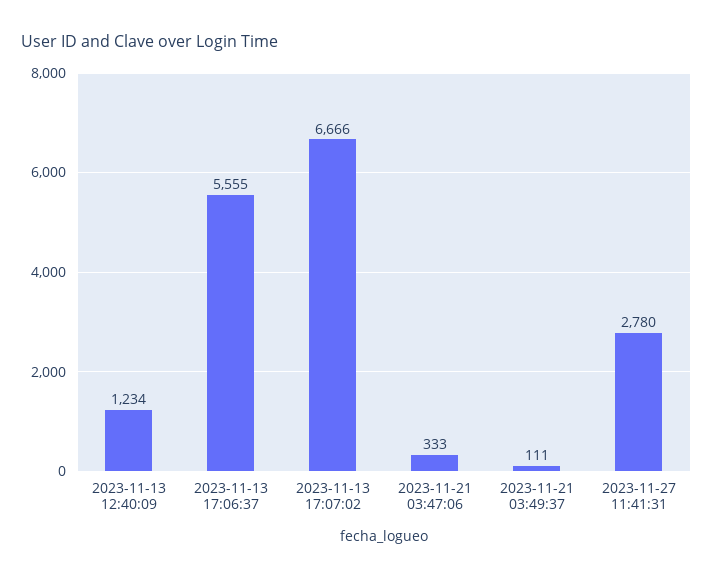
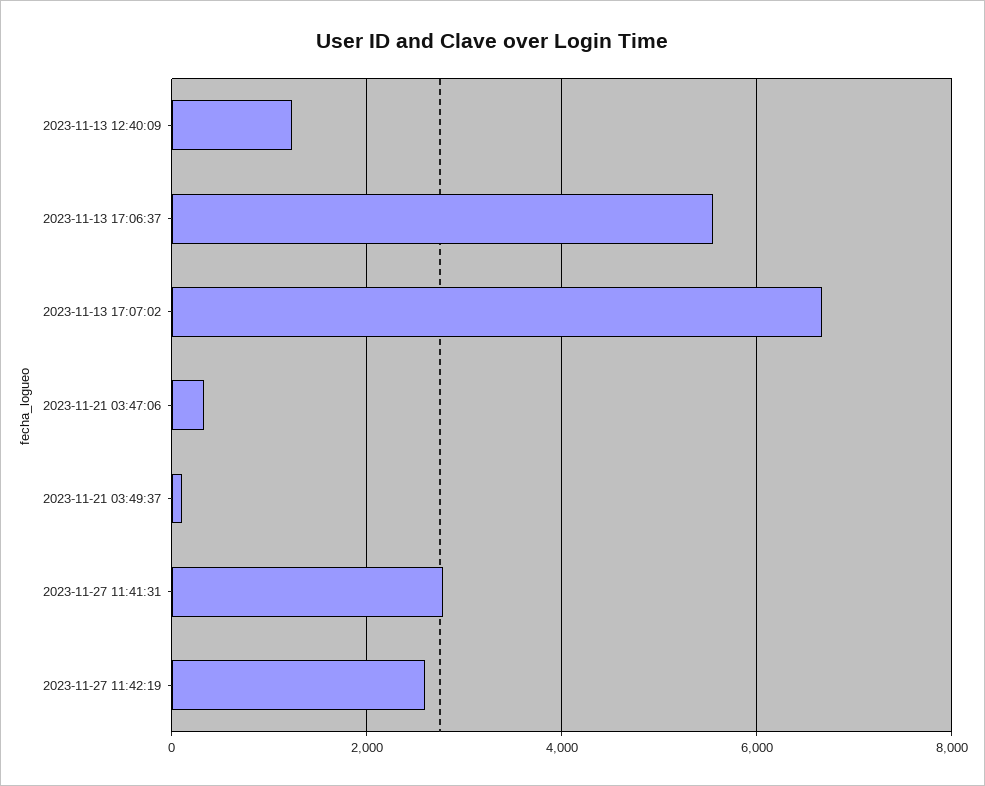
2023-11-27 11:42:19: none -> 2600

